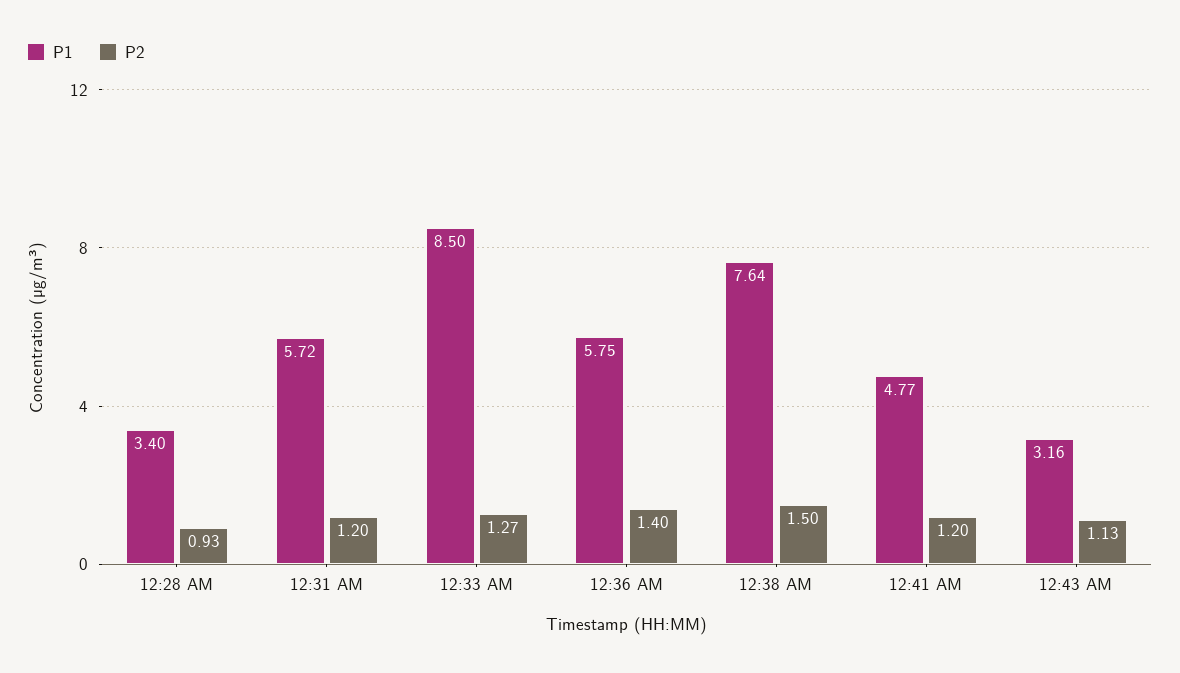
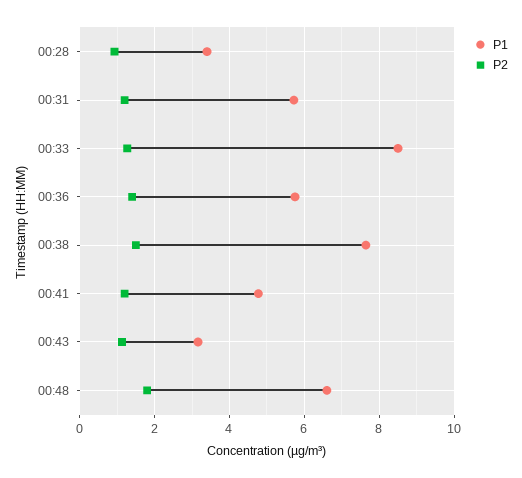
P1, 00:48: none -> 6.6
P2, 00:48: none -> 1.8

